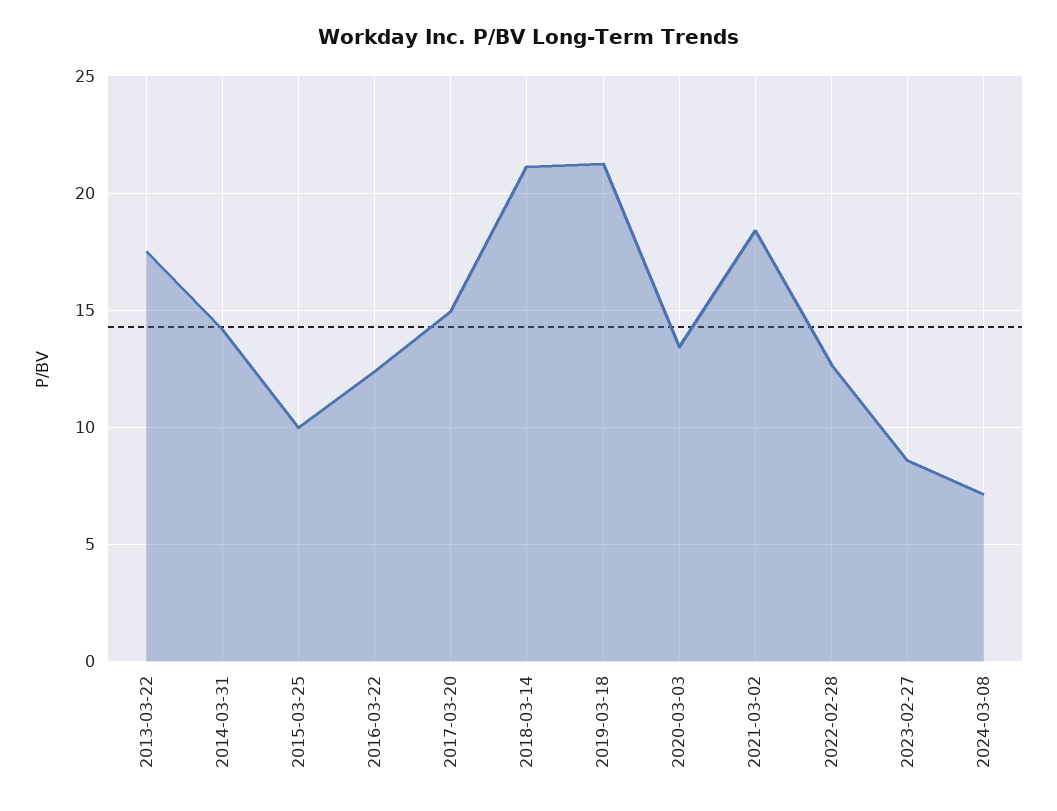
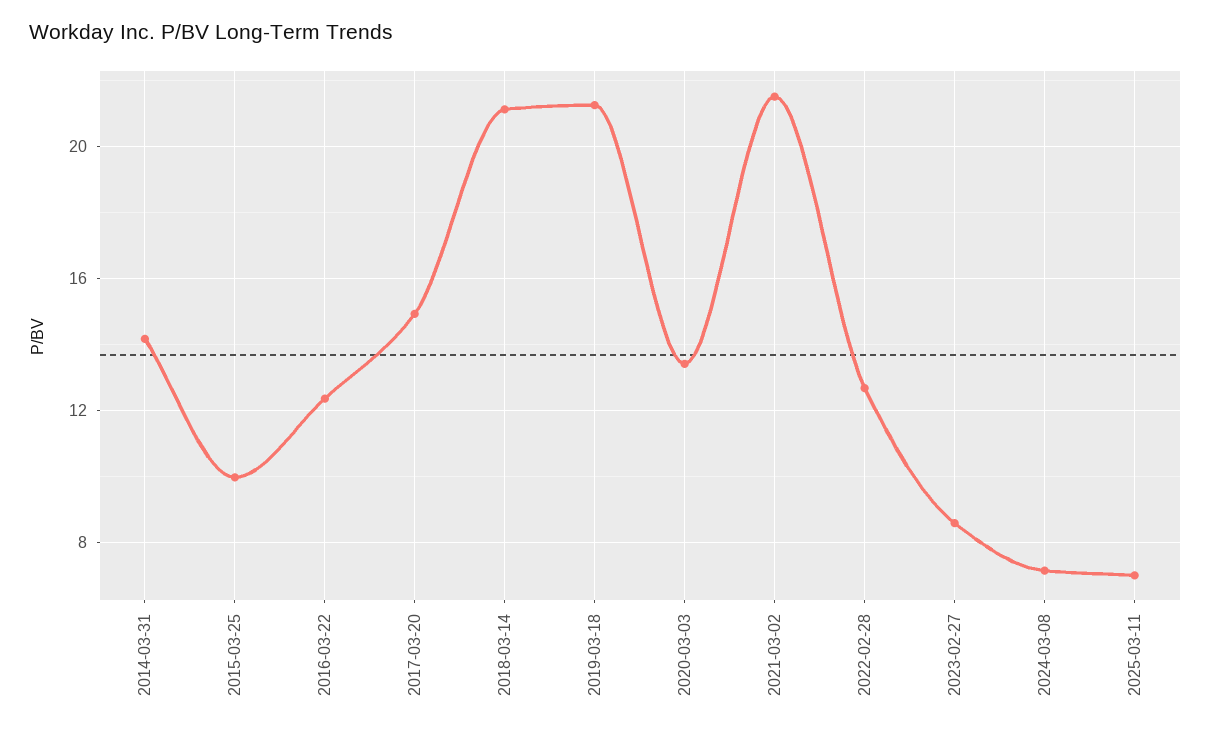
2013-03-22: 17.5 -> none
2021-03-02: 18.5 -> 21.5
2025-03-11: none -> 7

